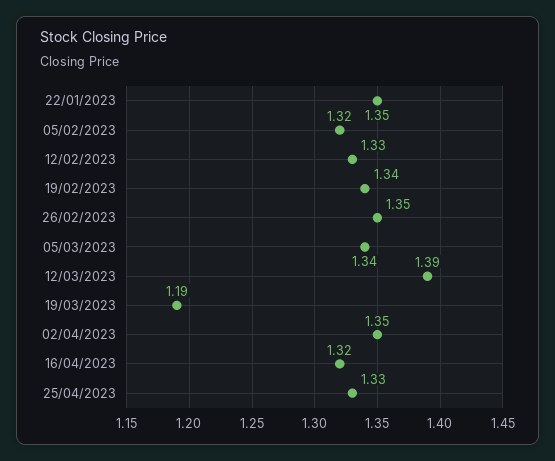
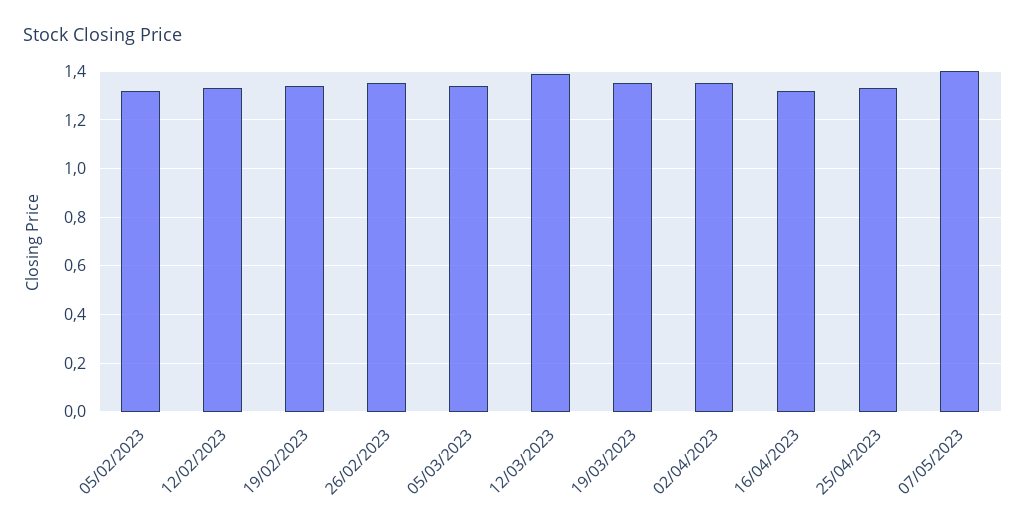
22/01/2023: 1.35 -> none
19/03/2023: 1.19 -> 1.35
07/05/2023: none -> 1.4

